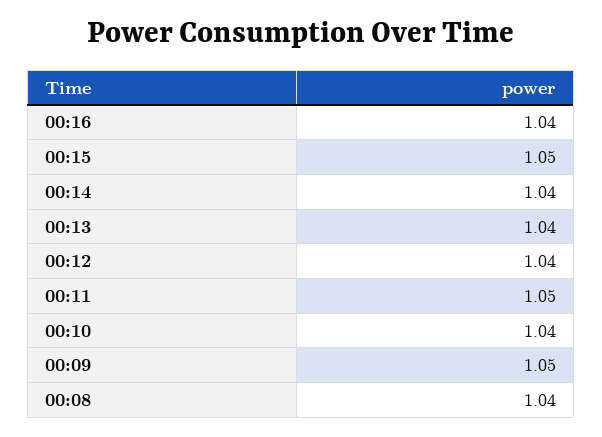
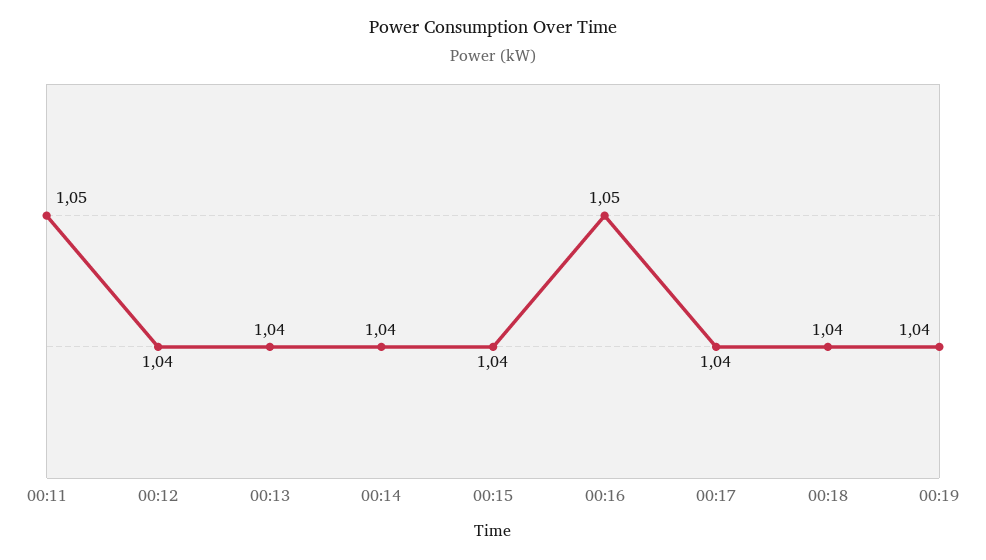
00:16: 1.04 -> 1.05
00:15: 1.05 -> 1.04
00:10: 1.04 -> none
00:09: 1.05 -> none
00:08: 1.04 -> none
00:17: none -> 1.04
00:18: none -> 1.04
00:19: none -> 1.04

